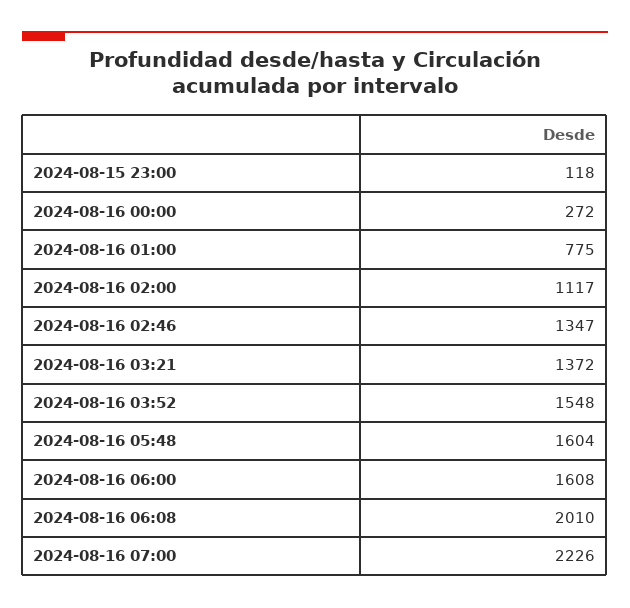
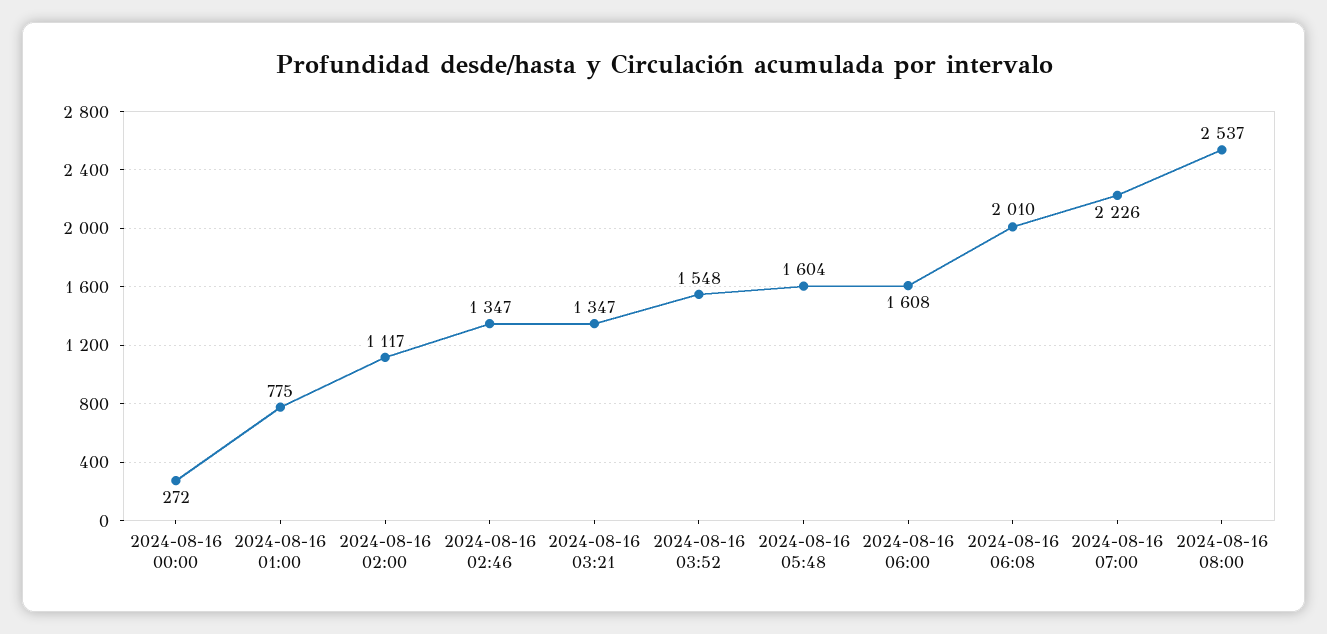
2024-08-15 23:00: 118 -> none
2024-08-16 03:21: 1372 -> 1347
2024-08-16 08:00: none -> 2537

